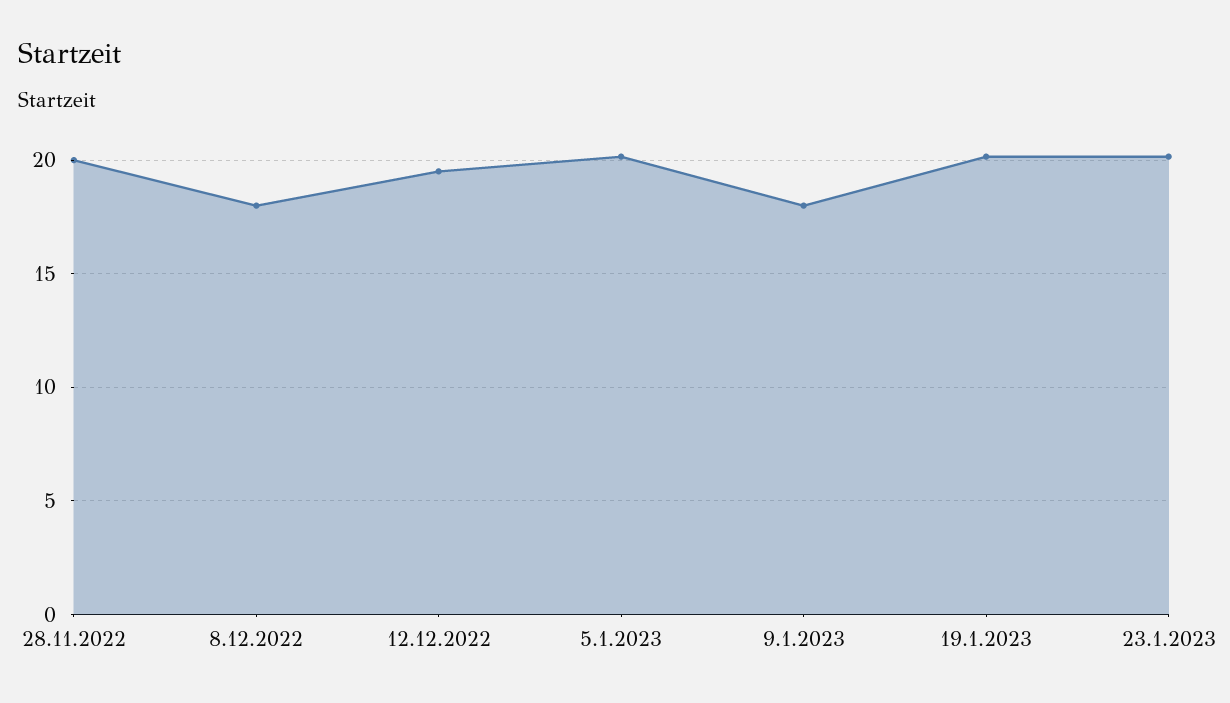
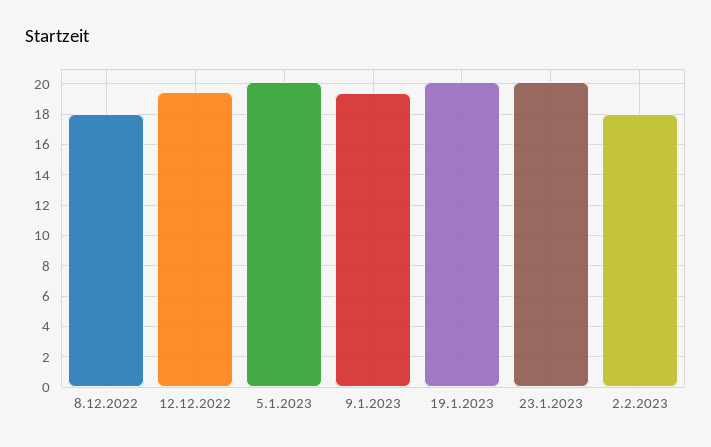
28.11.2022: 20 -> none
9.1.2023: 18 -> 19.5
2.2.2023: none -> 18

